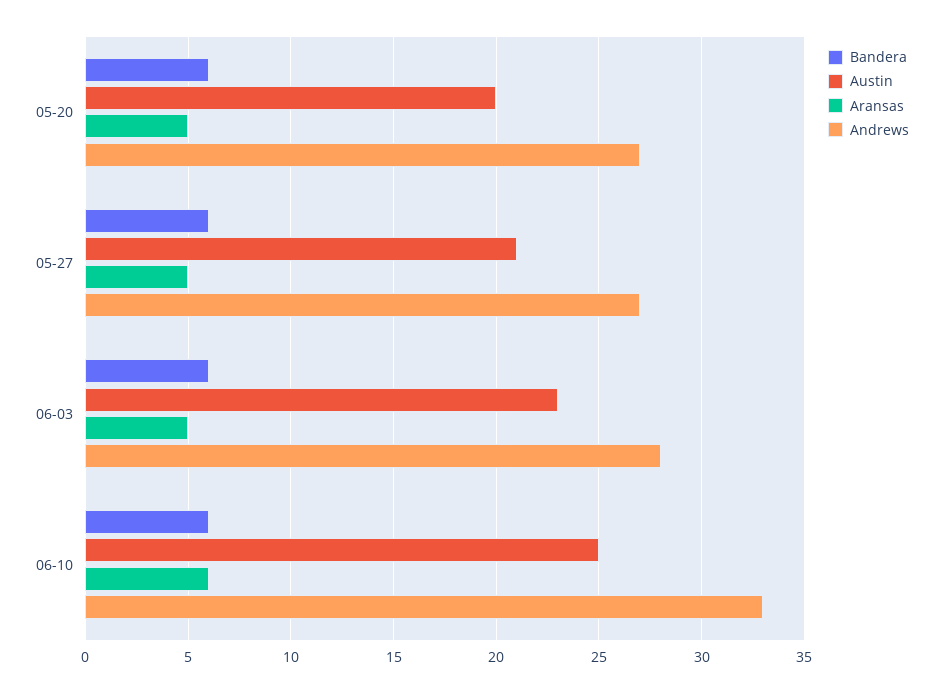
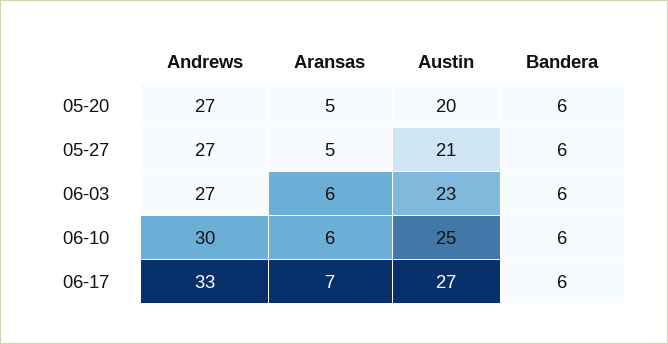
Aransas, 06-03: 5 -> 6
Andrews, 06-03: 28 -> 27
Andrews, 06-10: 33 -> 30
Andrews, 06-17: none -> 33
Aransas, 06-17: none -> 7
Austin, 06-17: none -> 27
Bandera, 06-17: none -> 6

